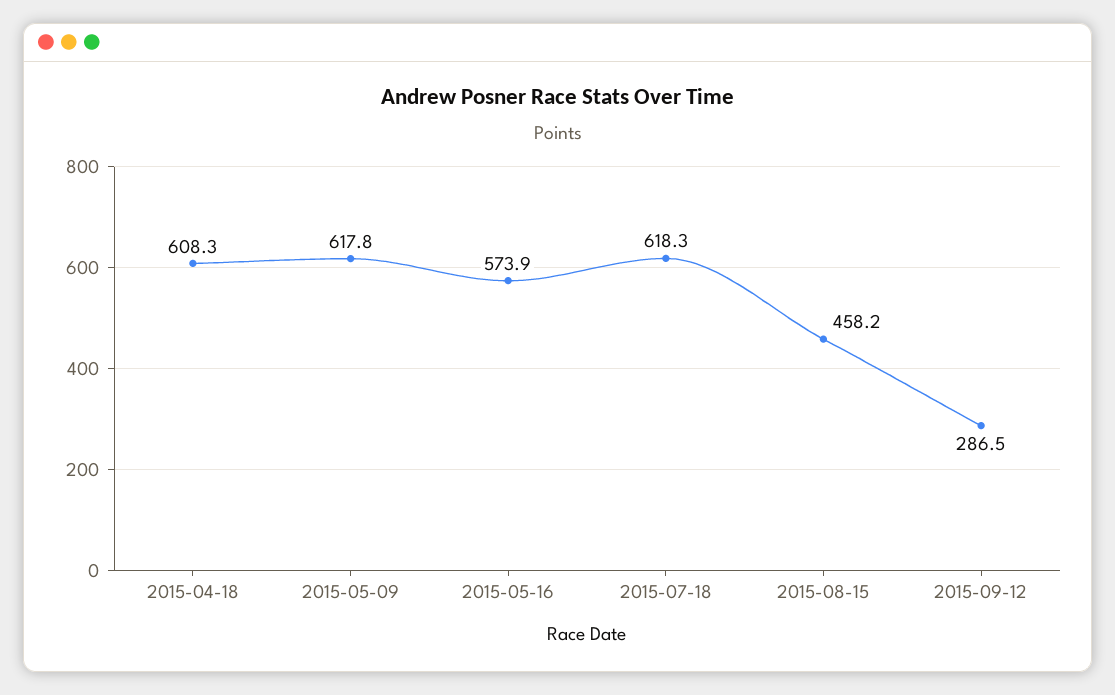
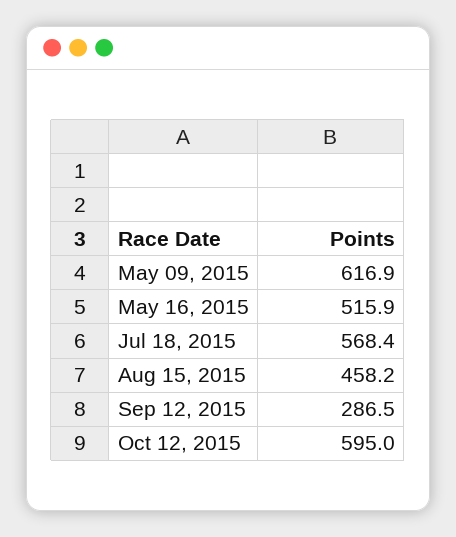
2015-04-18: 608.3 -> none
2015-05-09: 617.8 -> 616.9
2015-05-16: 573.9 -> 515.9
2015-07-18: 618.3 -> 568.4
Oct 12, 2015: none -> 595

